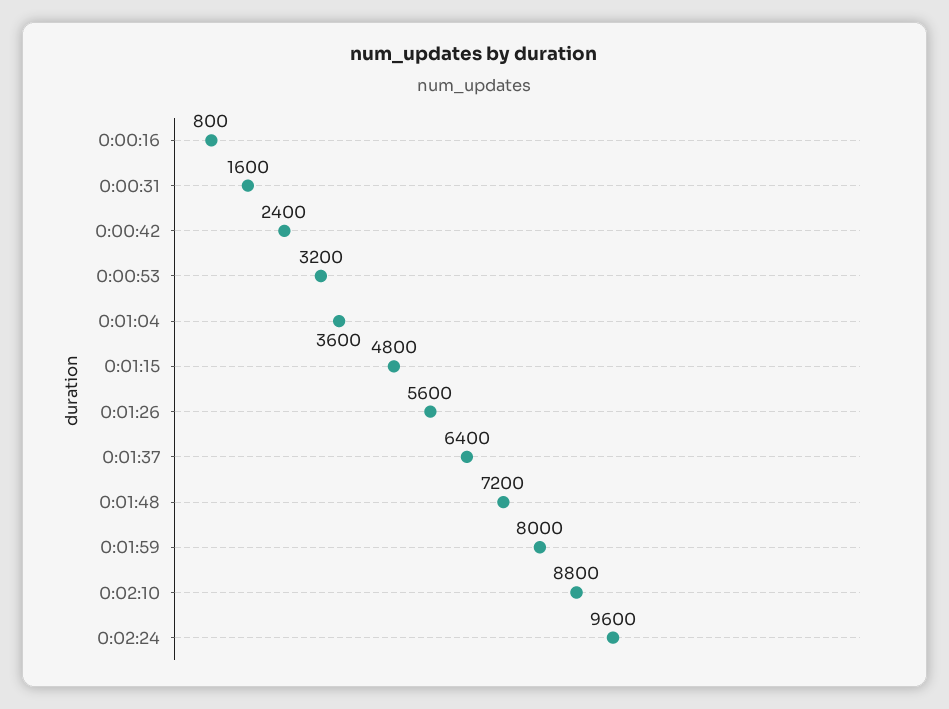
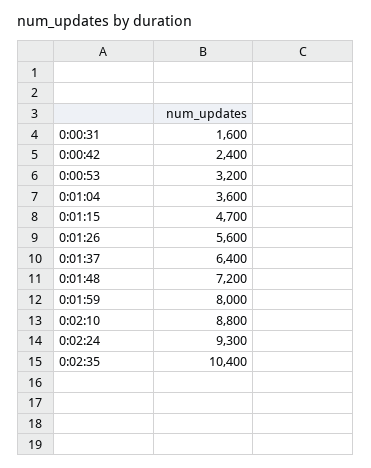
0:00:16: 800 -> none
0:01:15: 4800 -> 4700
0:02:24: 9600 -> 9300
0:02:35: none -> 10400

